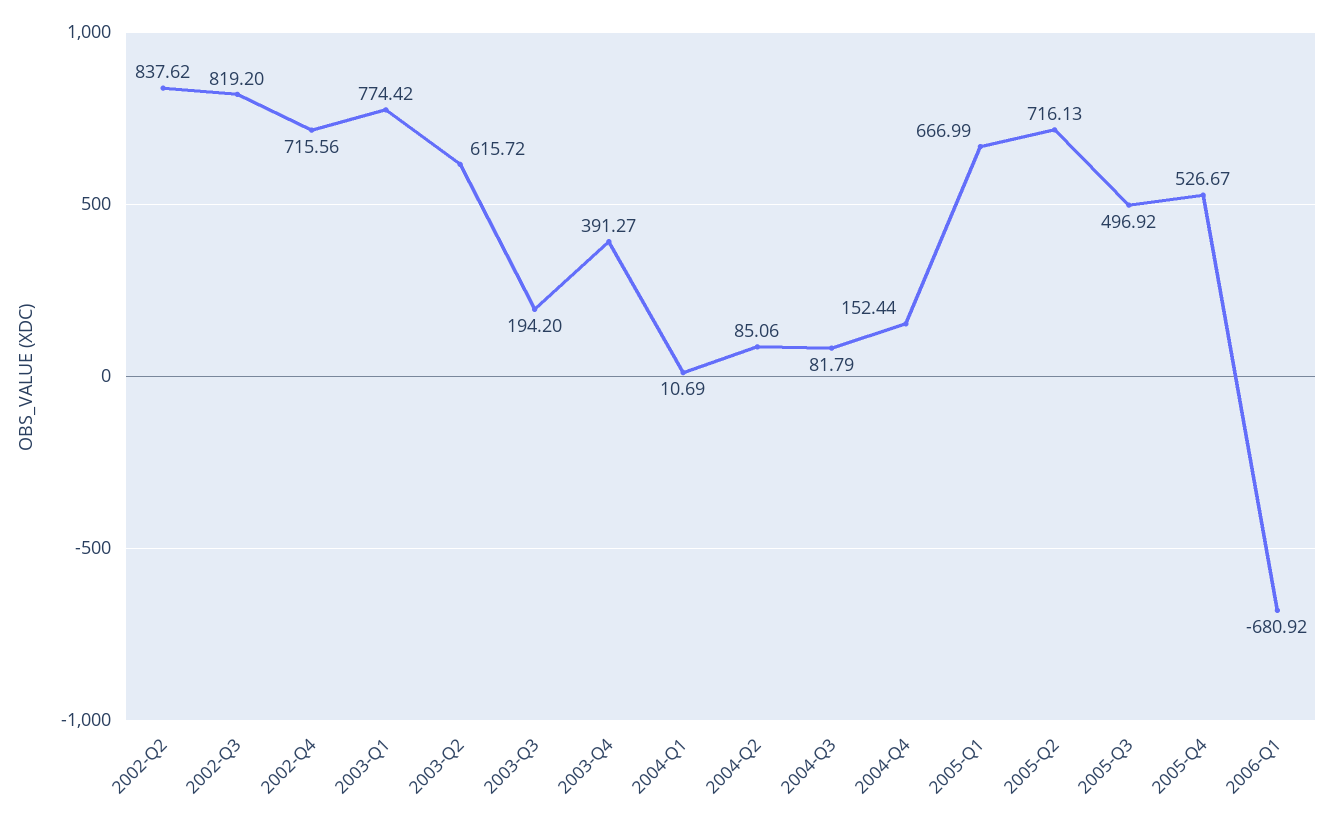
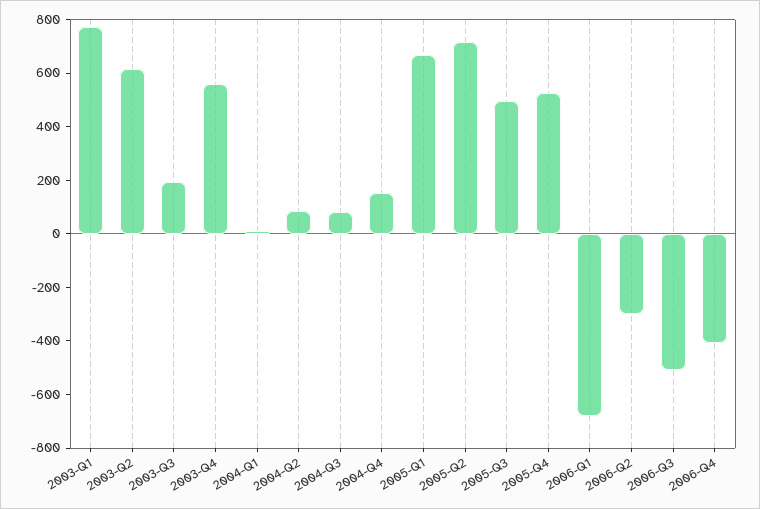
2002-Q2: 837.62 -> none
2002-Q3: 819.2 -> none
2002-Q4: 715.56 -> none
2003-Q4: 391.27 -> 550
2006-Q2: none -> -300
2006-Q3: none -> -500
2006-Q4: none -> -400

